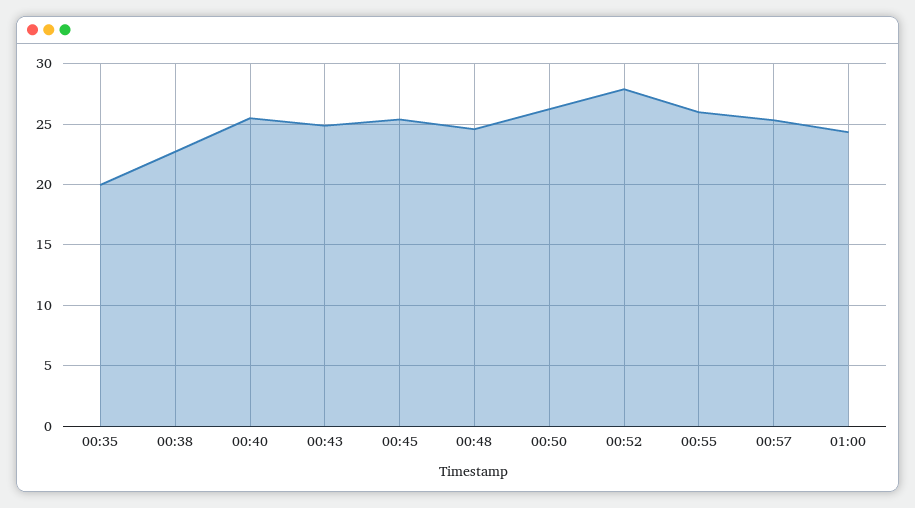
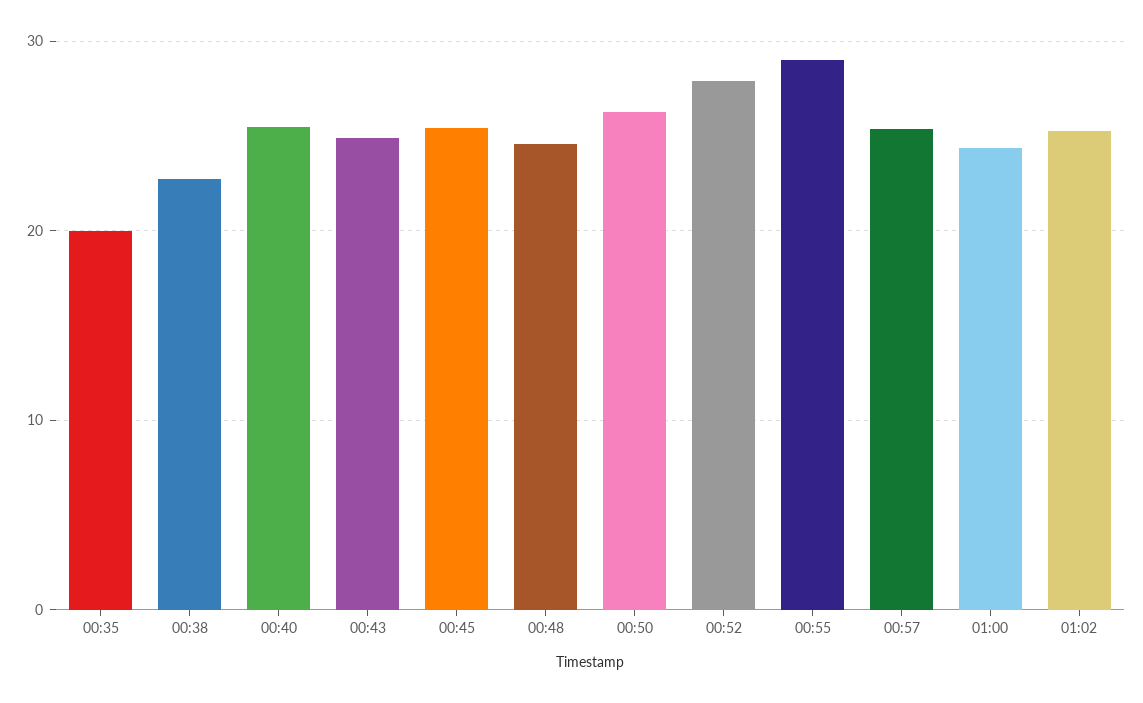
00:55: 26 -> 29
01:02: none -> 25

